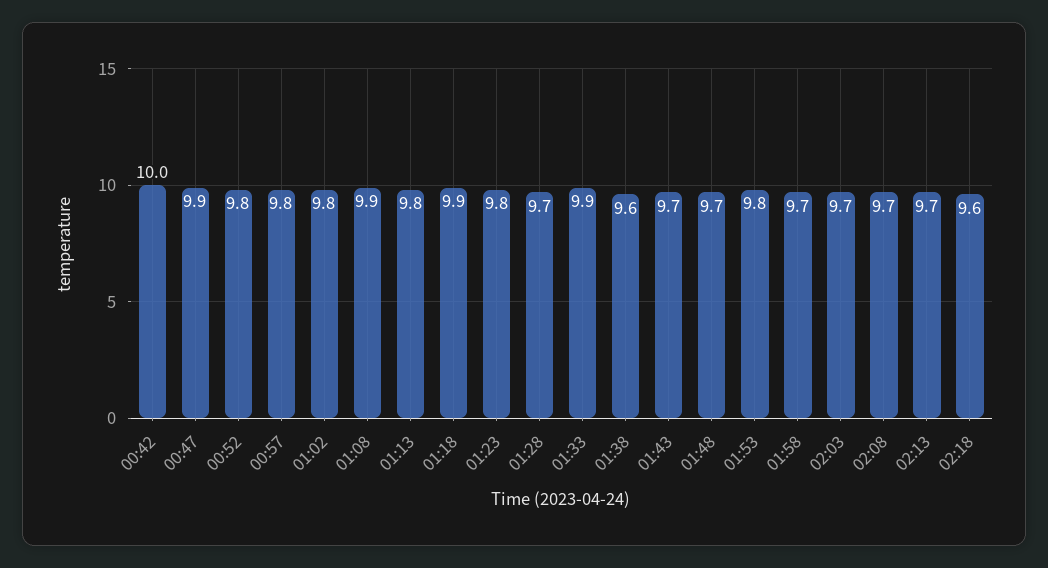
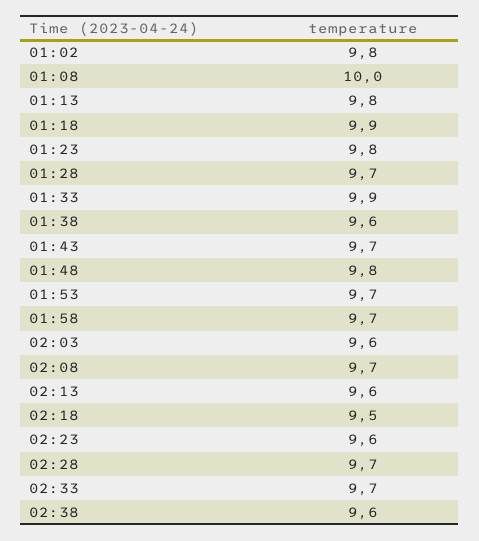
00:42: 10 -> none
00:47: 9.9 -> none
00:52: 9.8 -> none
00:57: 9.8 -> none
01:08: 9.9 -> 10
01:48: 9.7 -> 9.8
01:53: 9.8 -> 9.7
02:03: 9.7 -> 9.6
02:13: 9.7 -> 9.6
02:18: 9.6 -> 9.5
02:23: none -> 9.6
02:28: none -> 9.7
02:33: none -> 9.7
02:38: none -> 9.6

